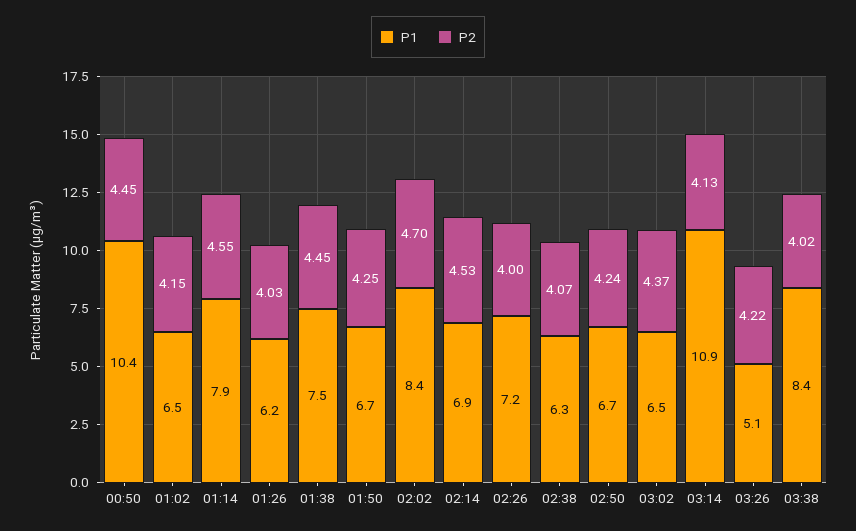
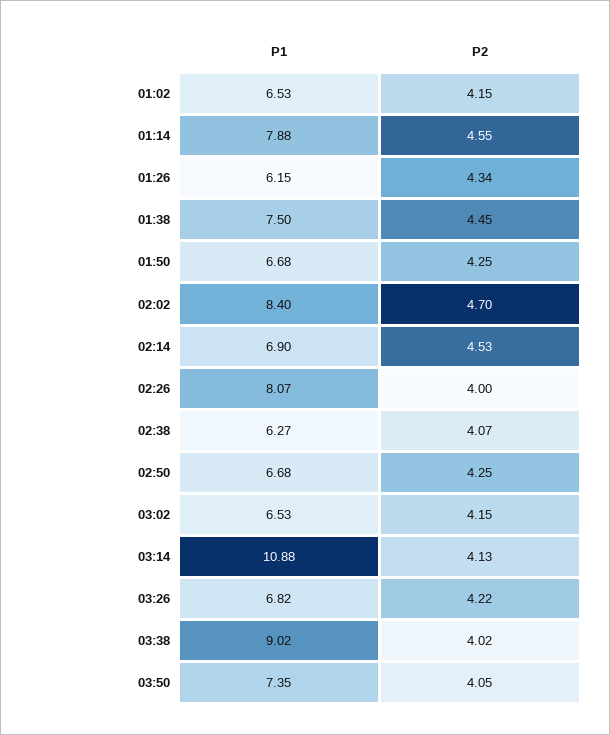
P1, 00:50: 10.4 -> none
P2, 00:50: 4.45 -> none
P2, 01:26: 4.03 -> 4.34
P1, 02:26: 7.2 -> 8.07
P2, 02:50: 4.24 -> 4.25
P2, 03:02: 4.37 -> 4.15
P1, 03:26: 5.1 -> 6.82
P1, 03:38: 8.4 -> 9.02
P1, 03:50: none -> 7.35
P2, 03:50: none -> 4.05

